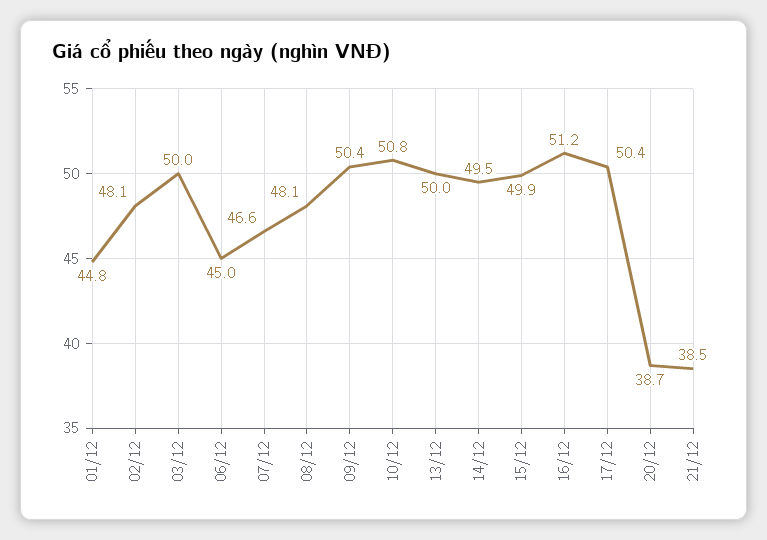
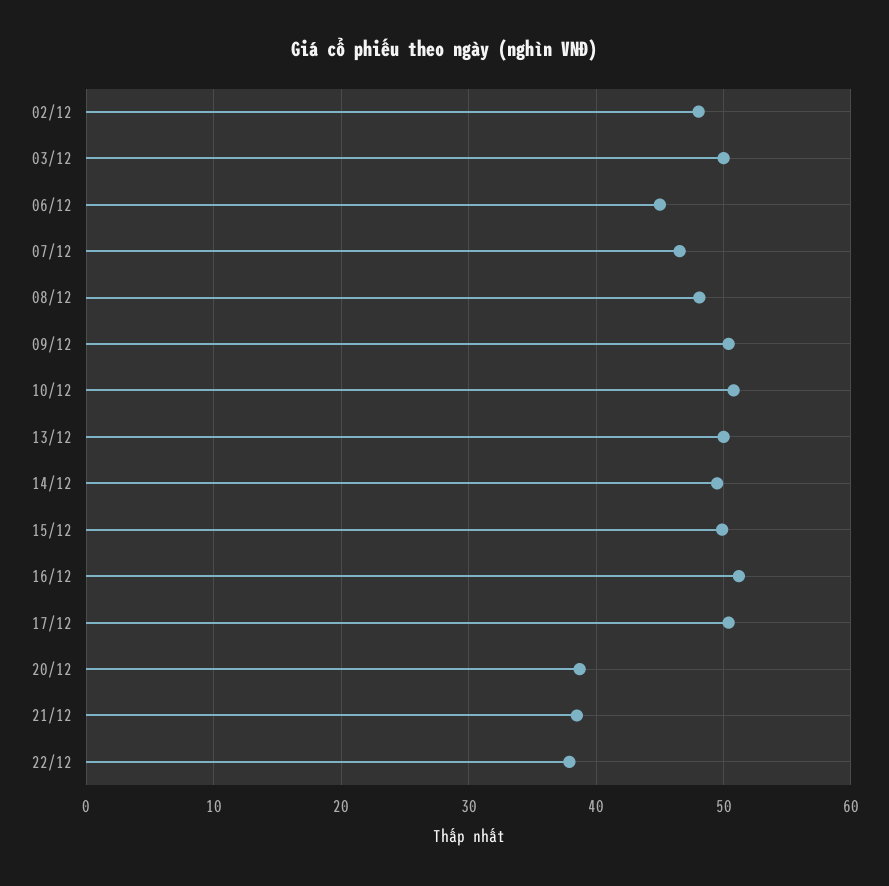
01/12: 44.8 -> none
22/12: none -> 38

